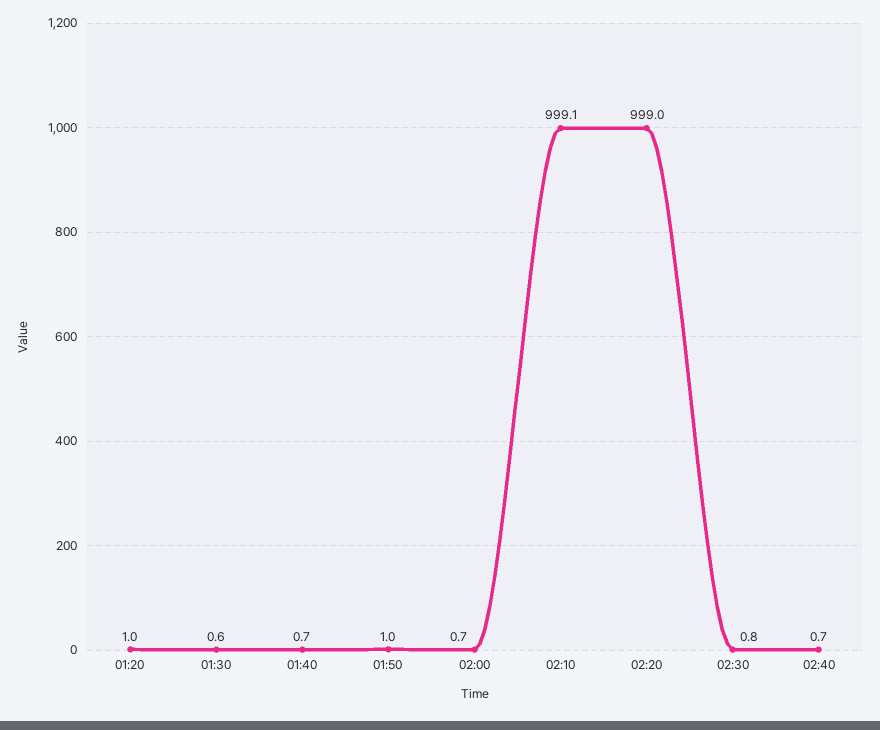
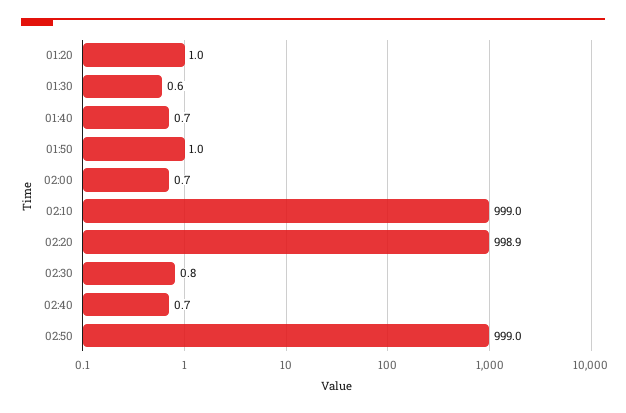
02:10: 999.1 -> 999
02:20: 999 -> 998.9
02:50: none -> 999

